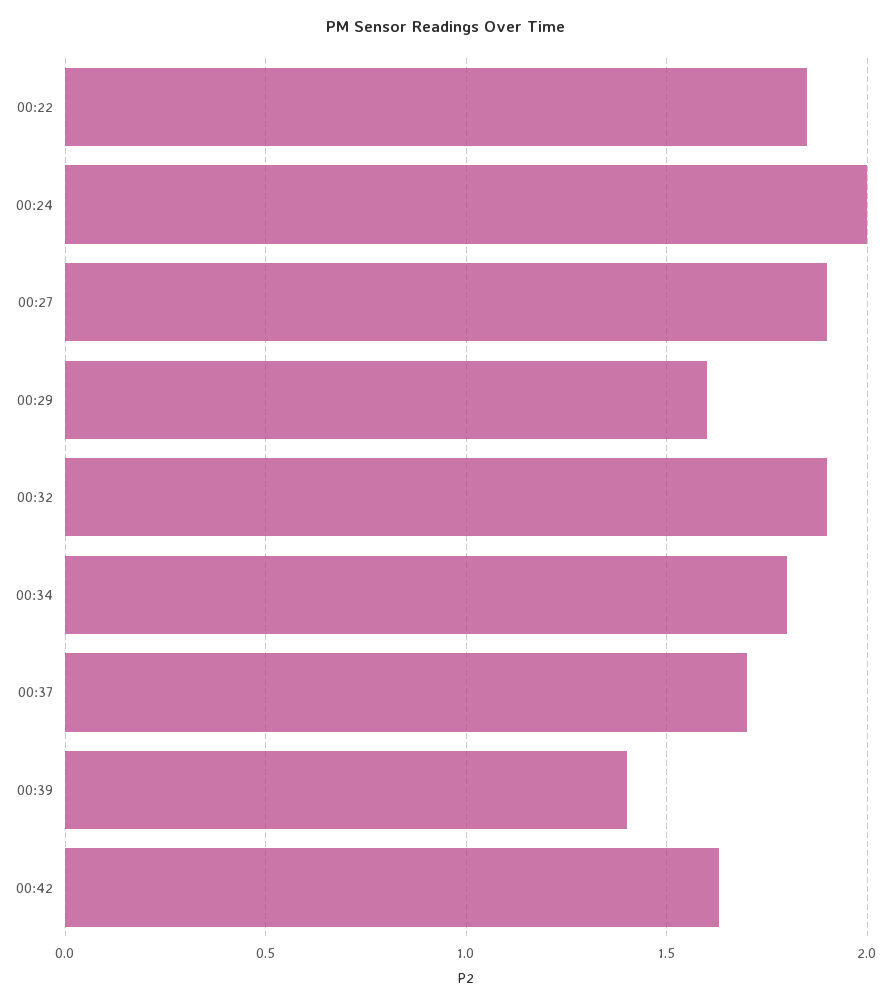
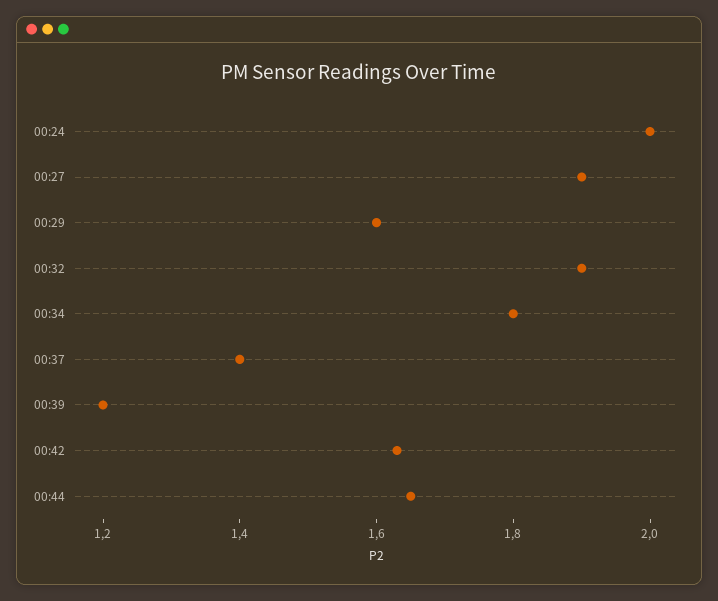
00:22: 1.85 -> none
00:37: 1.7 -> 1.4
00:39: 1.4 -> 1.2
00:44: none -> 1.65

